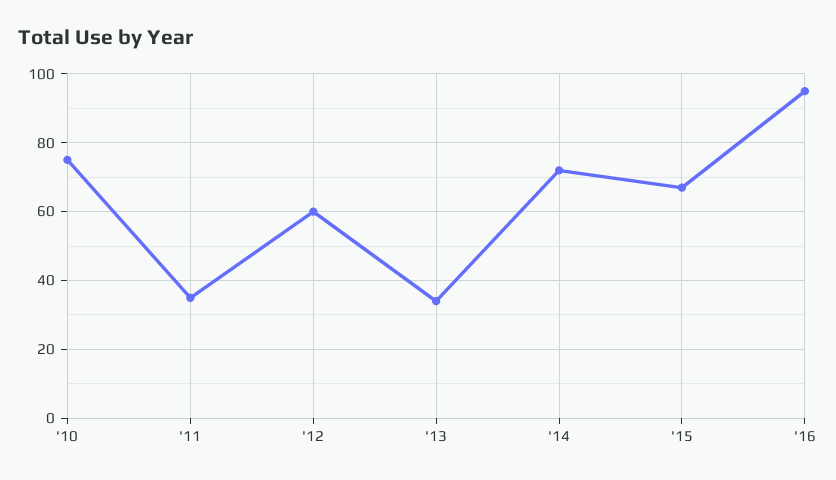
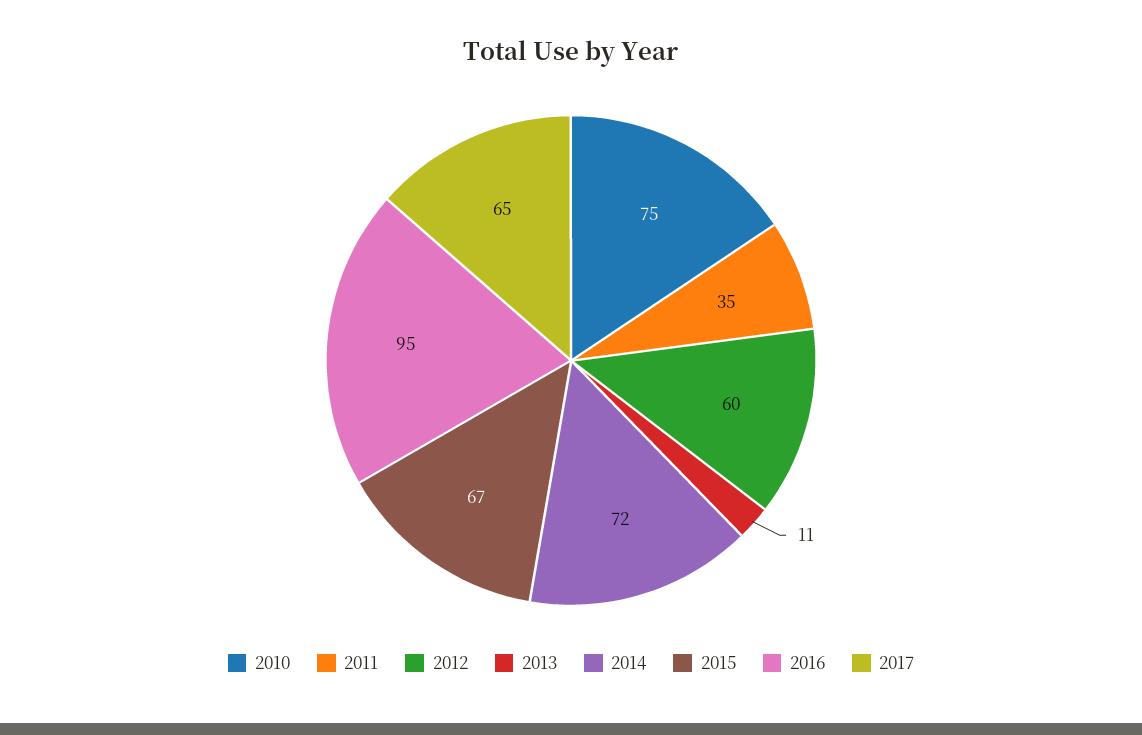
'13: 35 -> 11
2017: none -> 65

